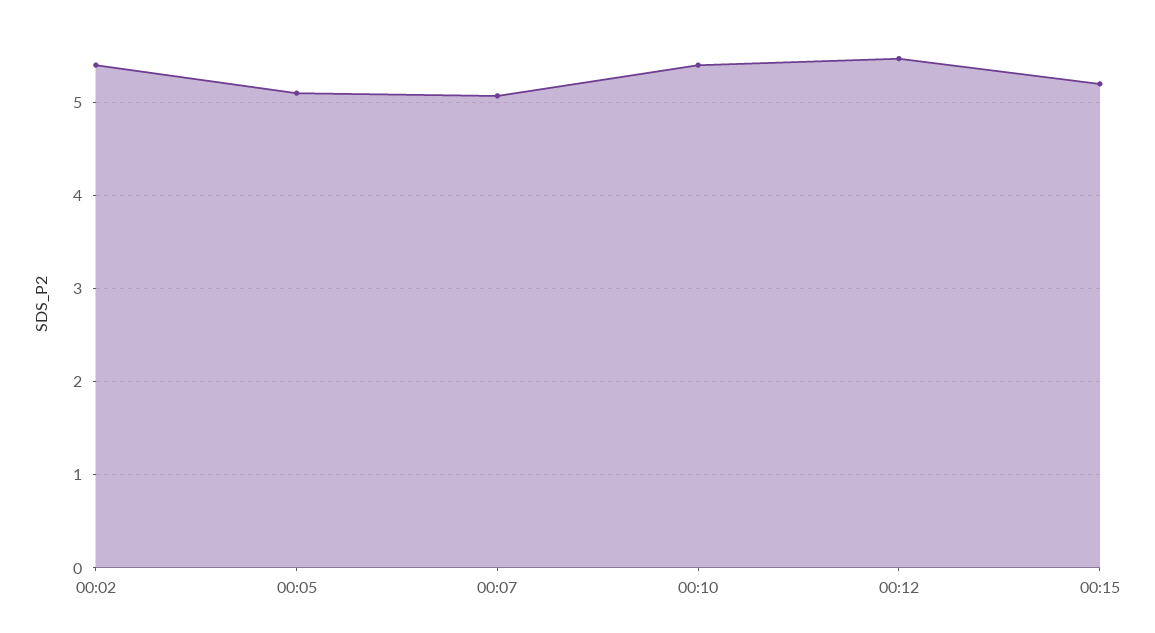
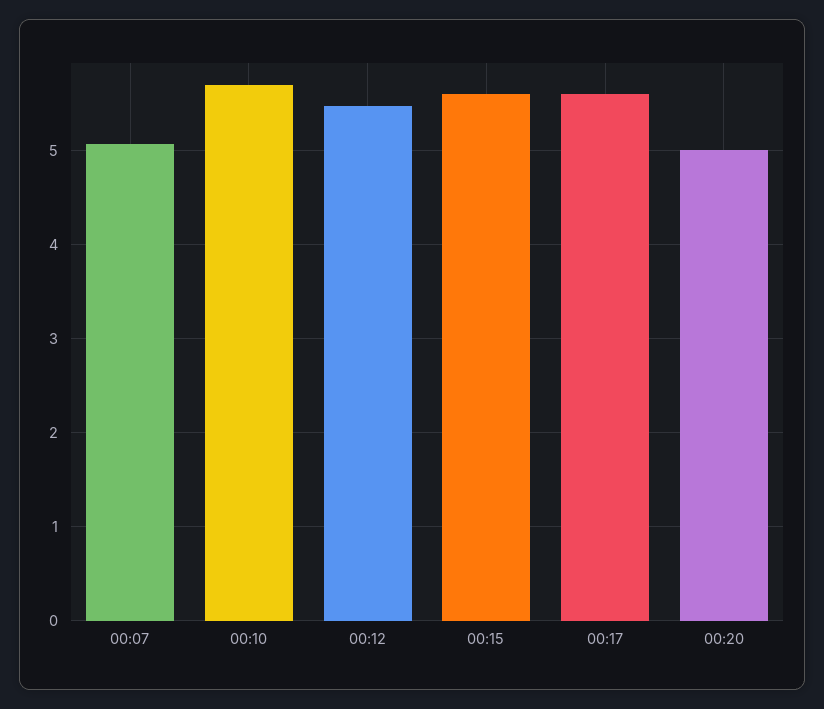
00:02: 5.4 -> none
00:05: 5.1 -> none
00:10: 5.4 -> 5.7
00:15: 5.2 -> 5.6
00:17: none -> 5.6
00:20: none -> 5

